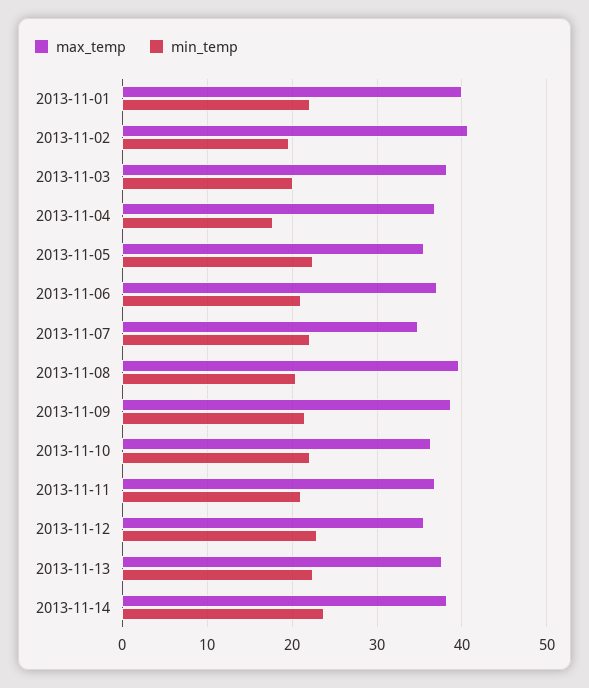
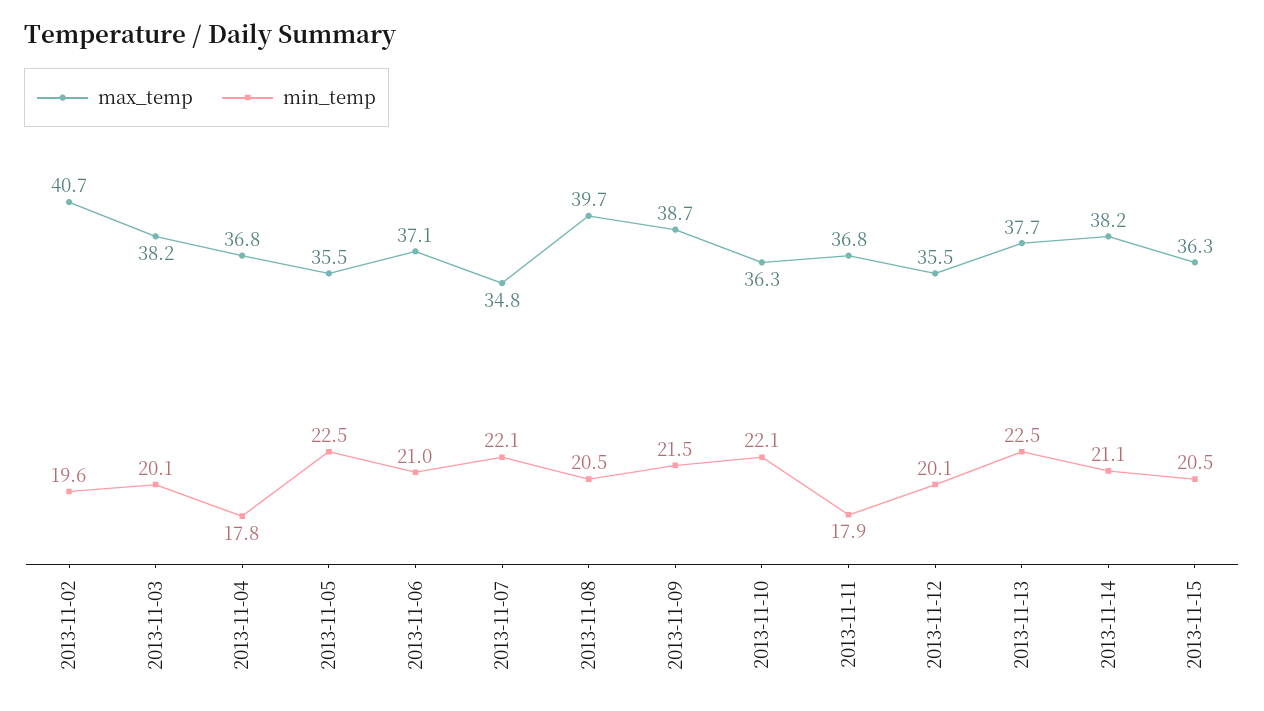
max_temp, 2013-11-01: 40 -> none
min_temp, 2013-11-01: 22 -> none
min_temp, 2013-11-11: 21 -> 17.9
min_temp, 2013-11-12: 23 -> 20.1
min_temp, 2013-11-14: 24 -> 21.1
max_temp, 2013-11-15: none -> 36.3
min_temp, 2013-11-15: none -> 20.5

